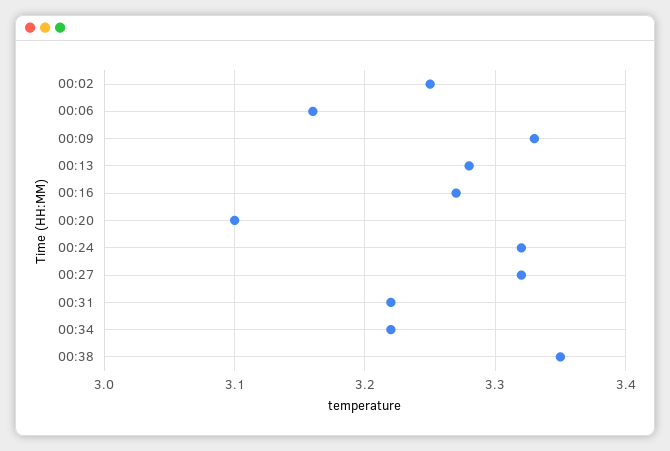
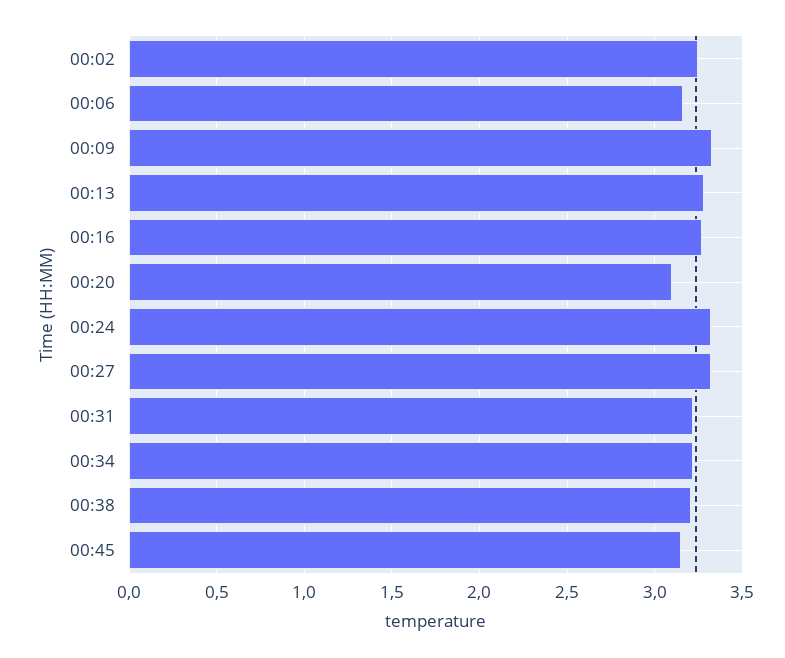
00:38: 3.35 -> 3.2
00:45: none -> 3.15

